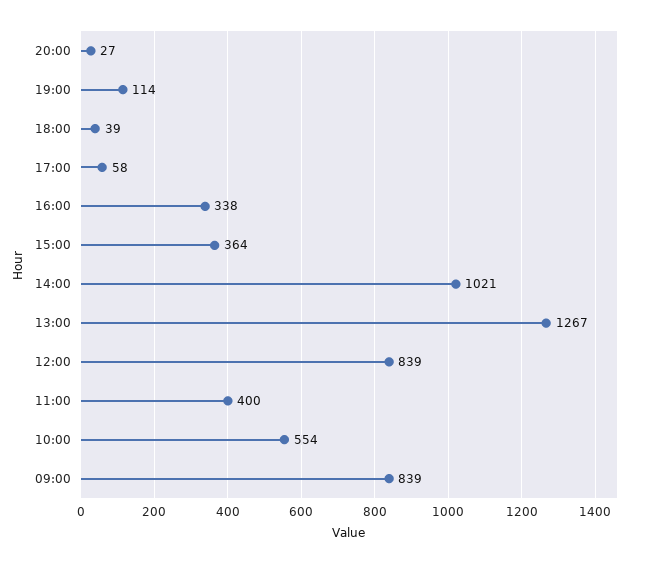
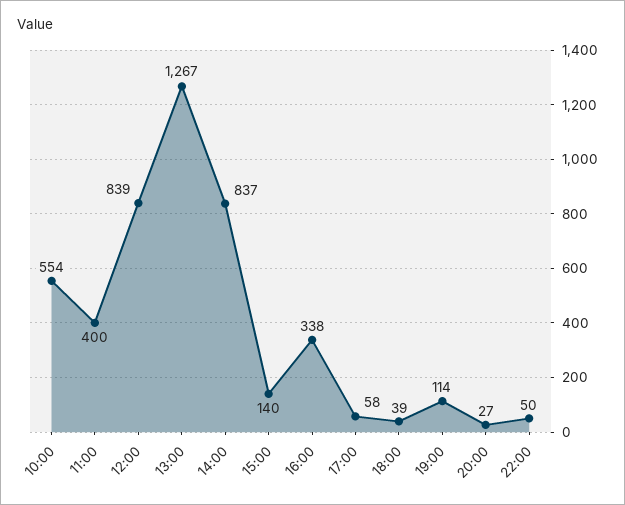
15:00: 364 -> 140
14:00: 1021 -> 837
09:00: 839 -> none
22:00: none -> 50

